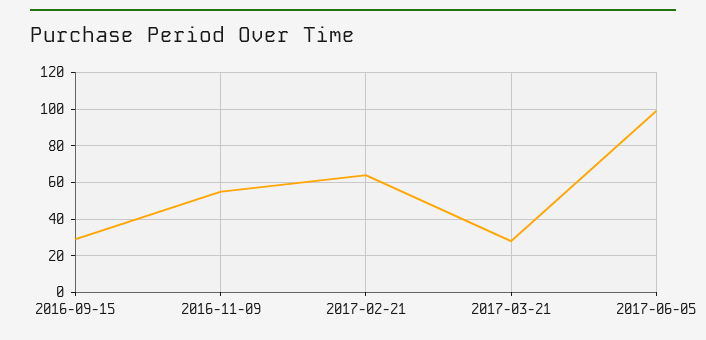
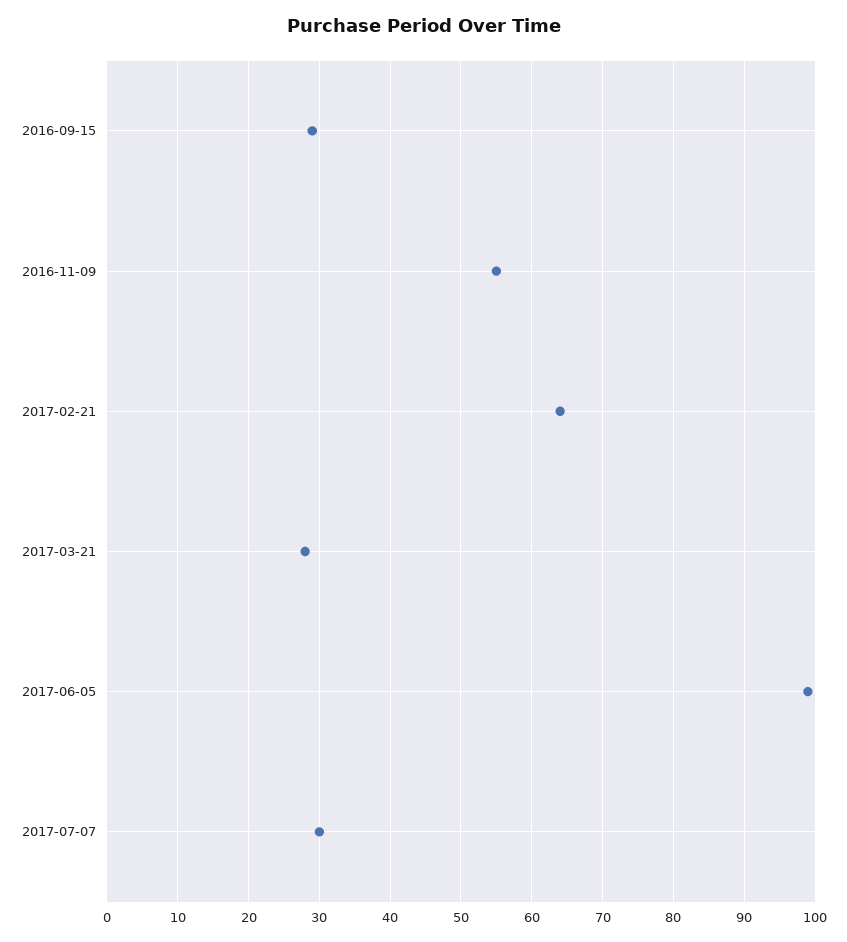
2017-07-07: none -> 30

